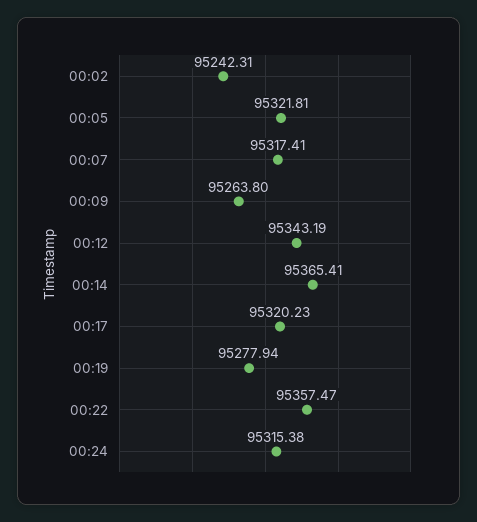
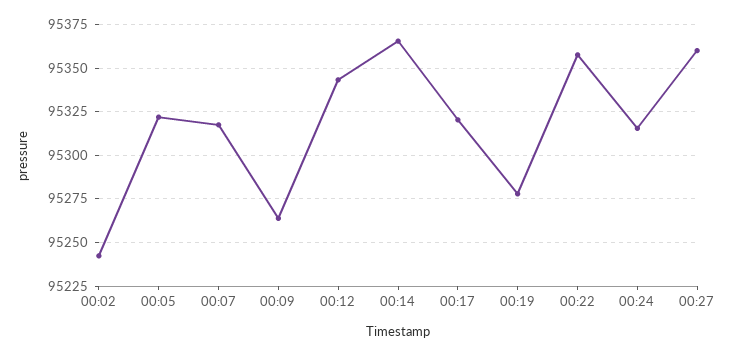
00:27: none -> 95360

